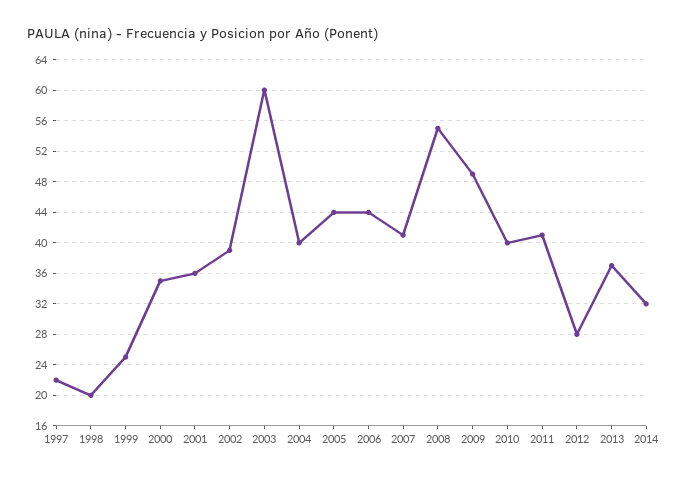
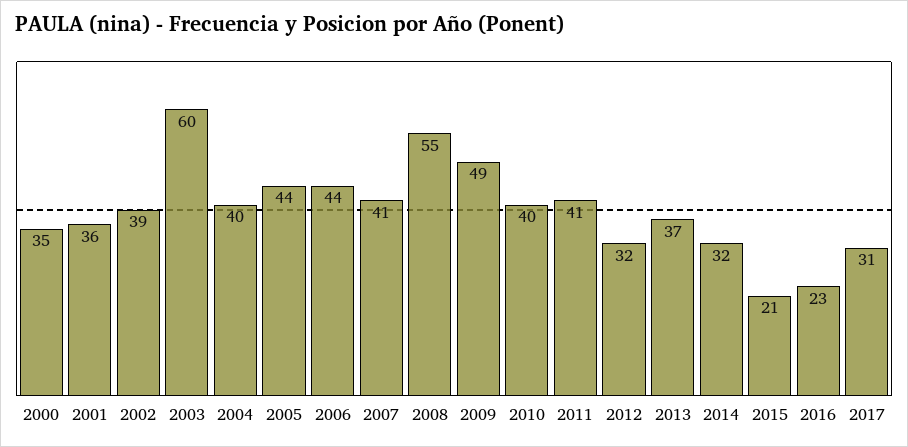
1997: 22 -> none
1998: 20 -> none
1999: 25 -> none
2012: 28 -> 32
2015: none -> 21
2016: none -> 23
2017: none -> 31

